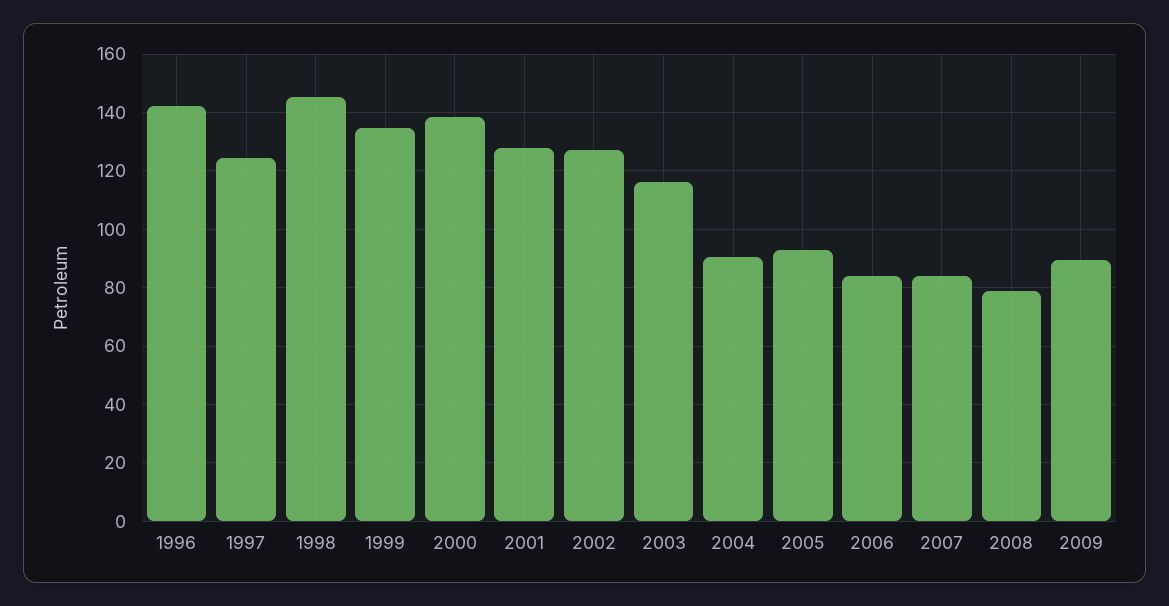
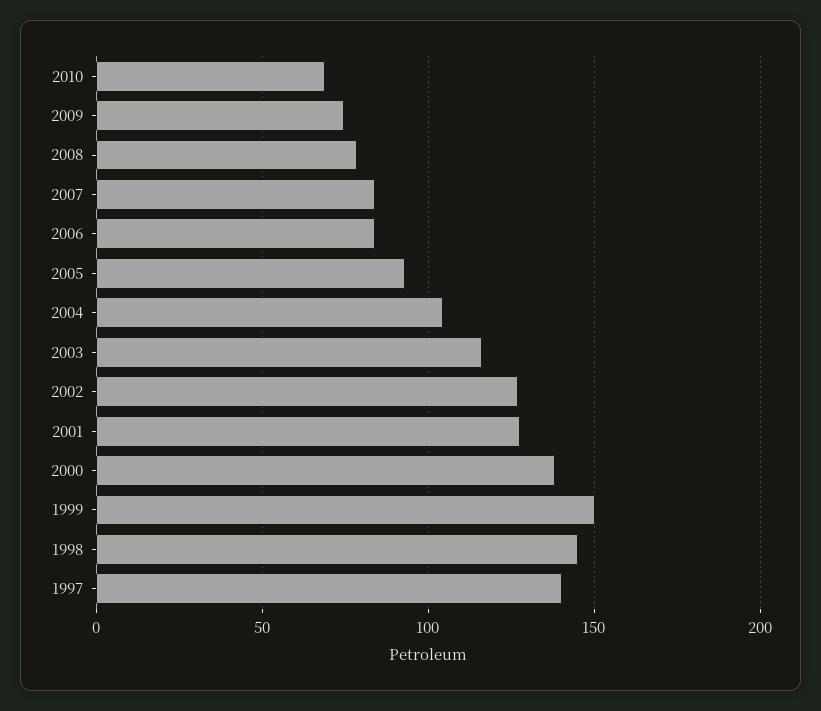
1996: 142.5 -> none
1997: 125 -> 140
1999: 135 -> 150
2004: 90 -> 105
2009: 90 -> 75
2010: none -> 70

